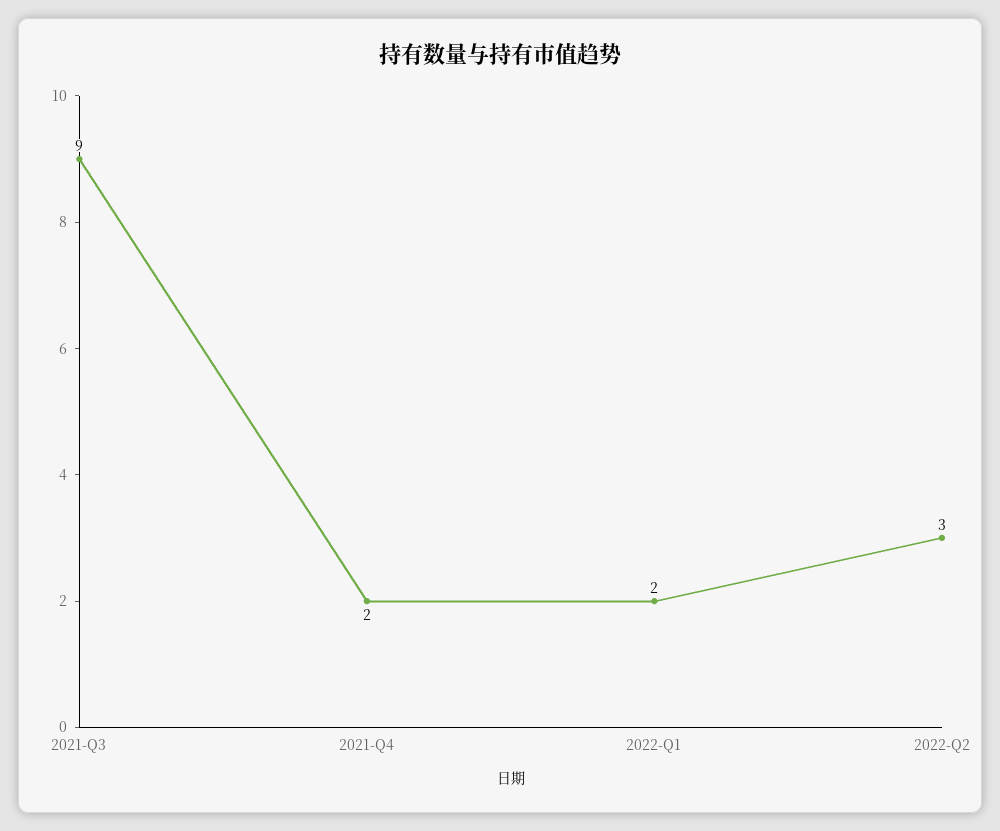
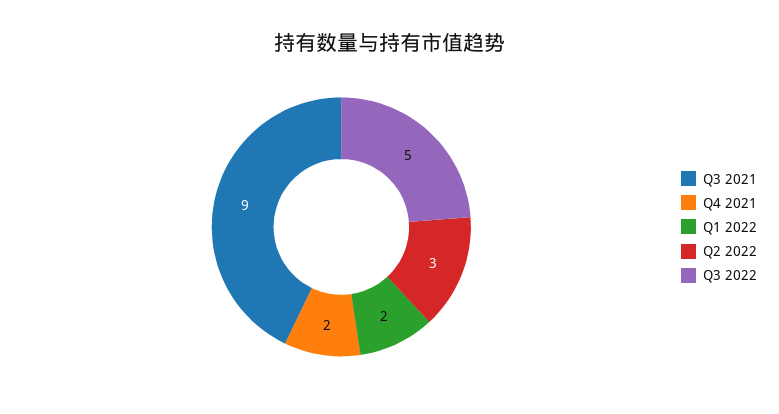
Q3 2022: none -> 5

